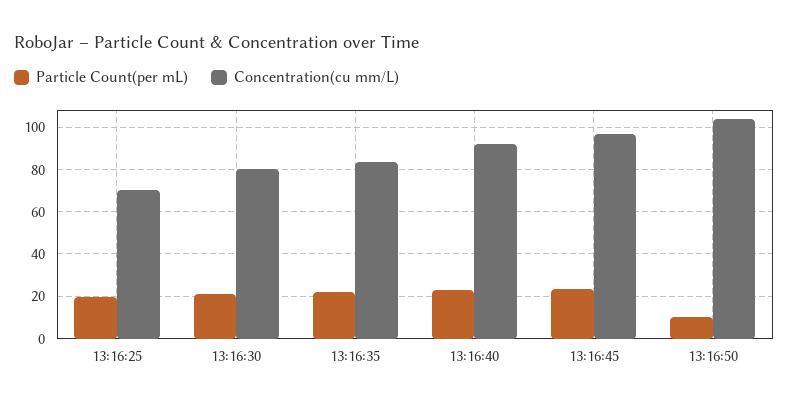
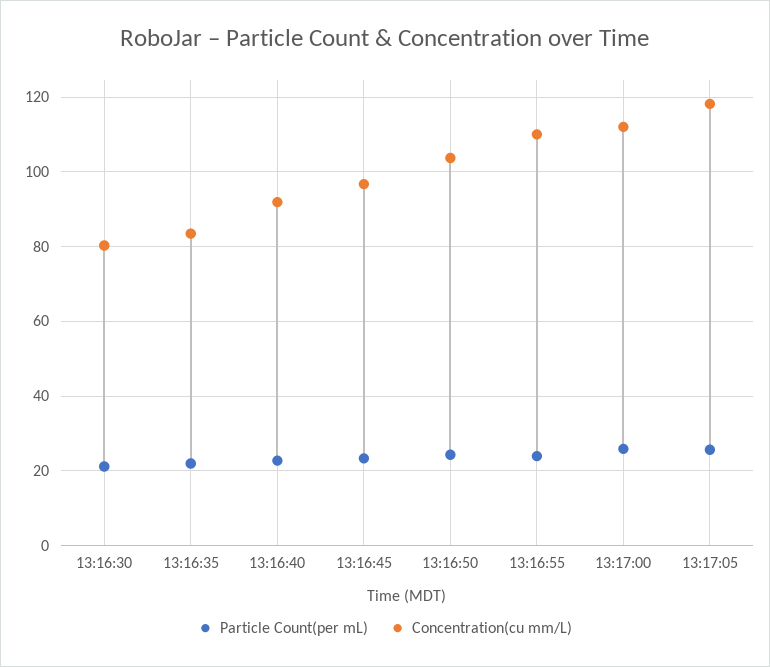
Particle Count(per mL), 13:16:25: 20 -> none
Concentration(cu mm/L), 13:16:25: 70 -> none
Particle Count(per mL), 13:16:50: 10 -> 24
Particle Count(per mL), 13:16:55: none -> 24
Concentration(cu mm/L), 13:16:55: none -> 110
Particle Count(per mL), 13:17:00: none -> 26
Concentration(cu mm/L), 13:17:00: none -> 112
Particle Count(per mL), 13:17:05: none -> 26
Concentration(cu mm/L), 13:17:05: none -> 118

